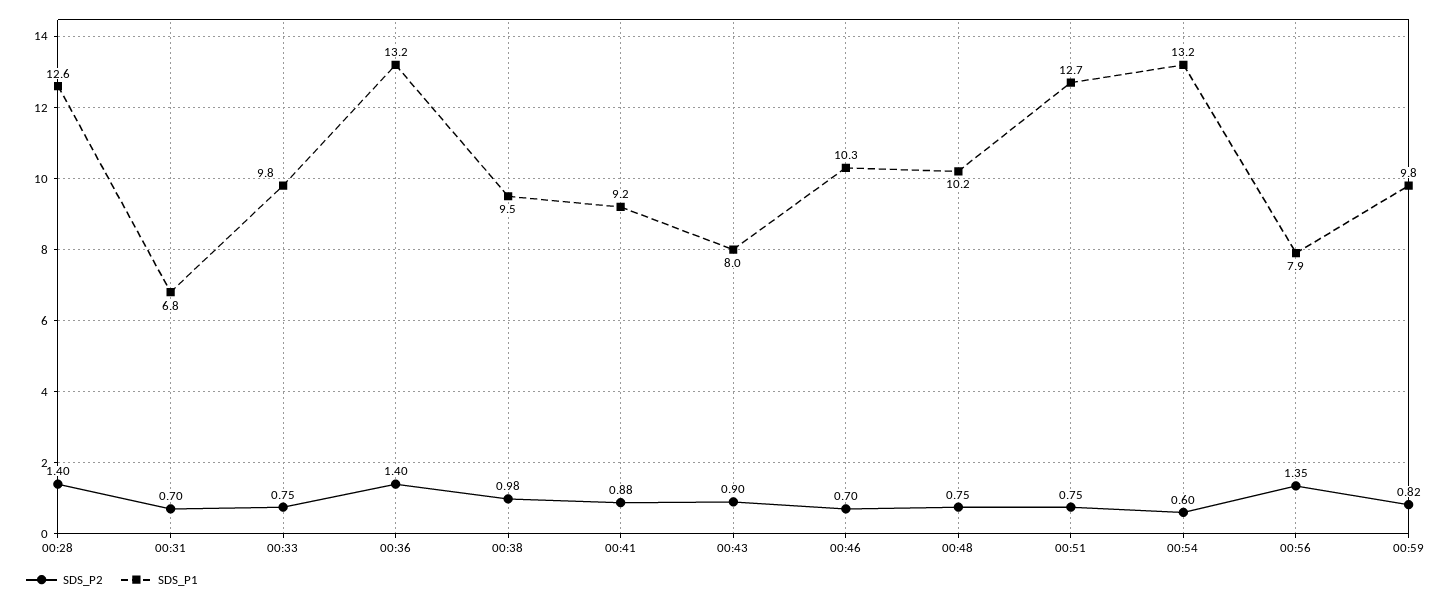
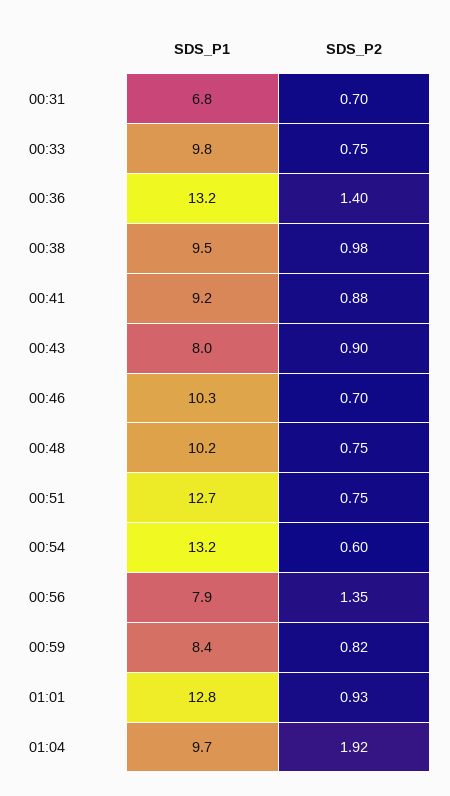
SDS_P2, 00:28: 1.4 -> none
SDS_P1, 00:28: 12.6 -> none
SDS_P1, 00:59: 9.8 -> 8.4
SDS_P1, 01:01: none -> 12.8
SDS_P2, 01:01: none -> 0.93
SDS_P1, 01:04: none -> 9.7
SDS_P2, 01:04: none -> 1.92

